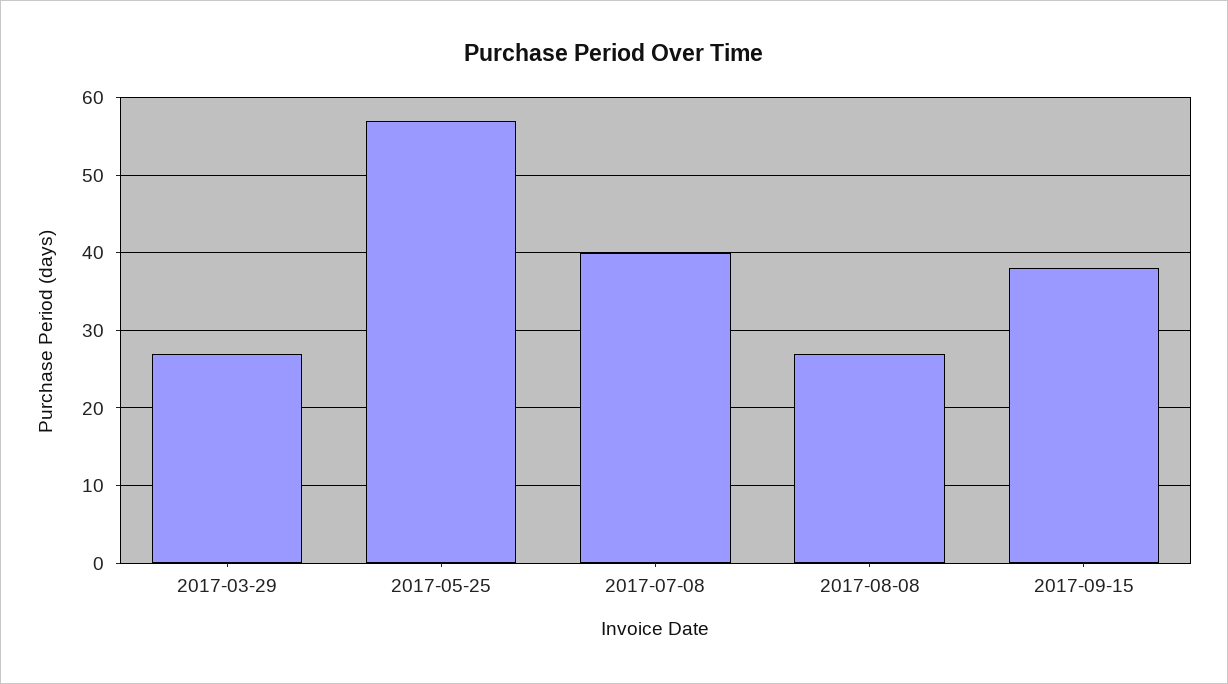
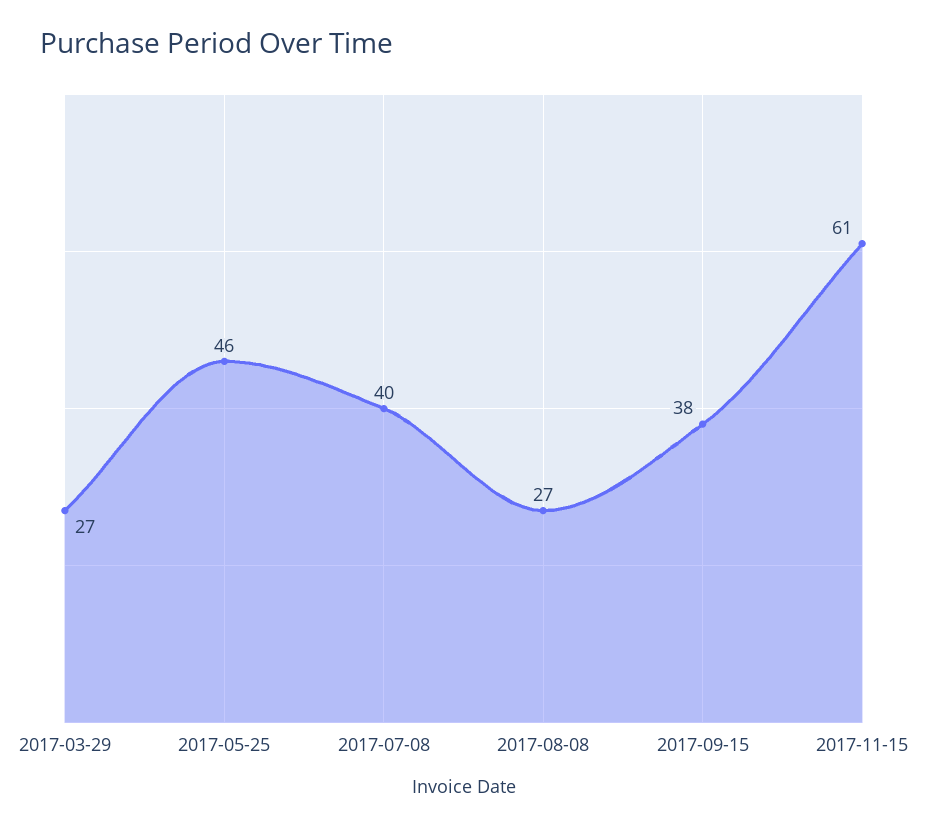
2017-05-25: 57 -> 46
2017-11-15: none -> 61

